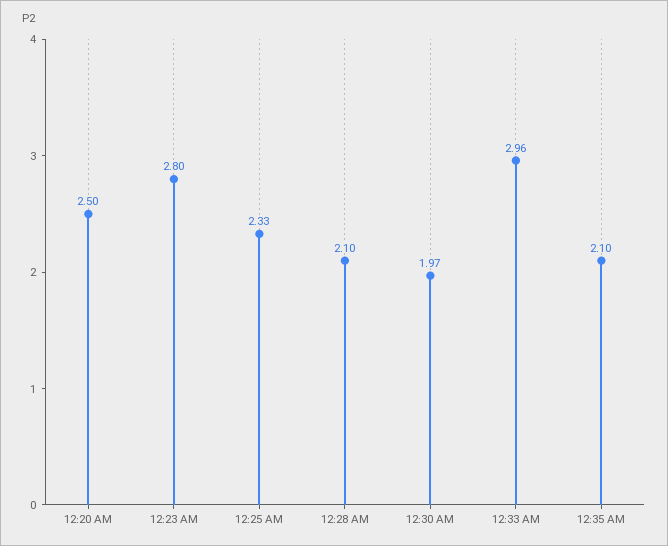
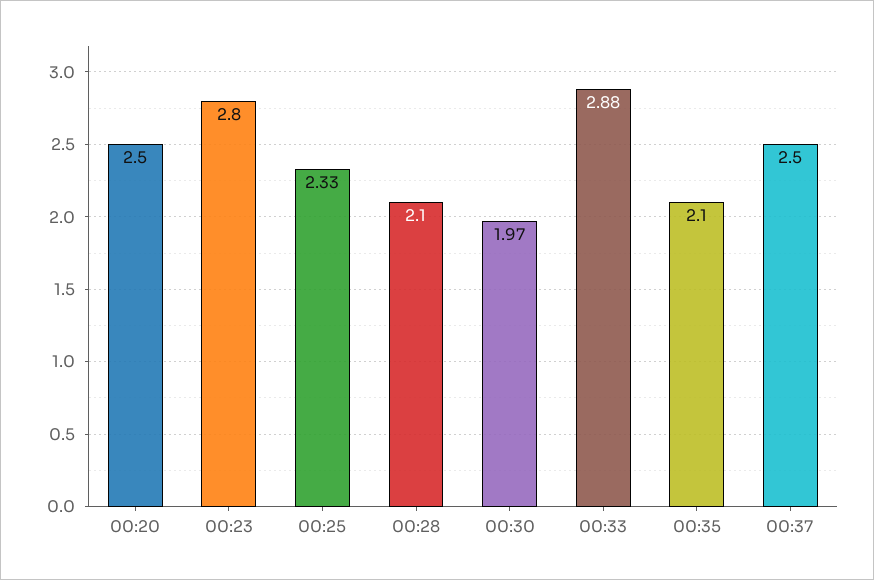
12:33 AM: 2.96 -> 2.88
00:37: none -> 2.5

